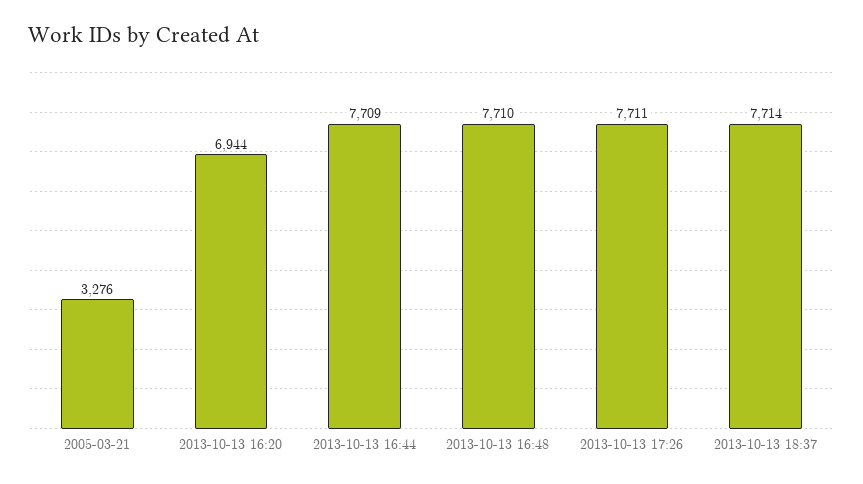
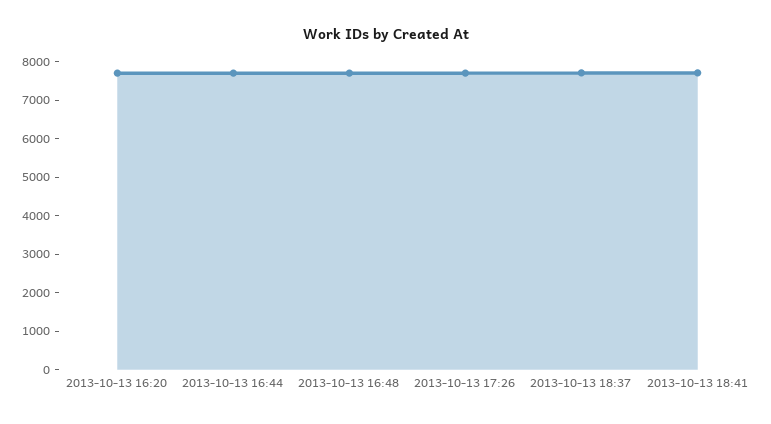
2005-03-21: 3276 -> none
2013-10-13 16:20: 6944 -> 7750
2013-10-13 18:41: none -> 7750

